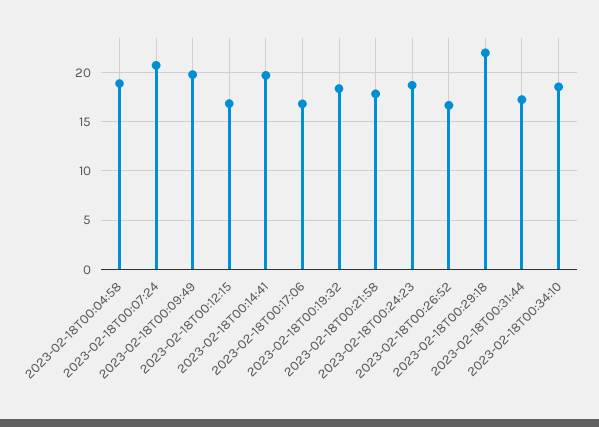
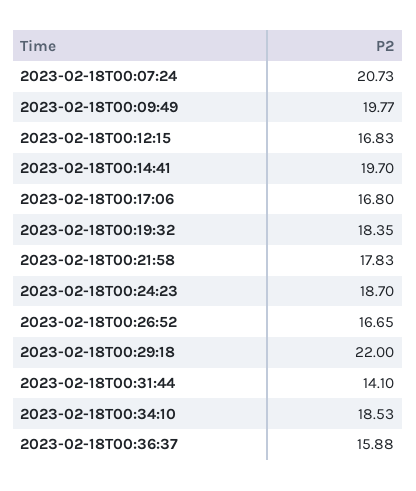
2023-02-18T00:04:58: 19 -> none
2023-02-18T00:31:44: 17 -> 14.1
2023-02-18T00:36:37: none -> 15.88

